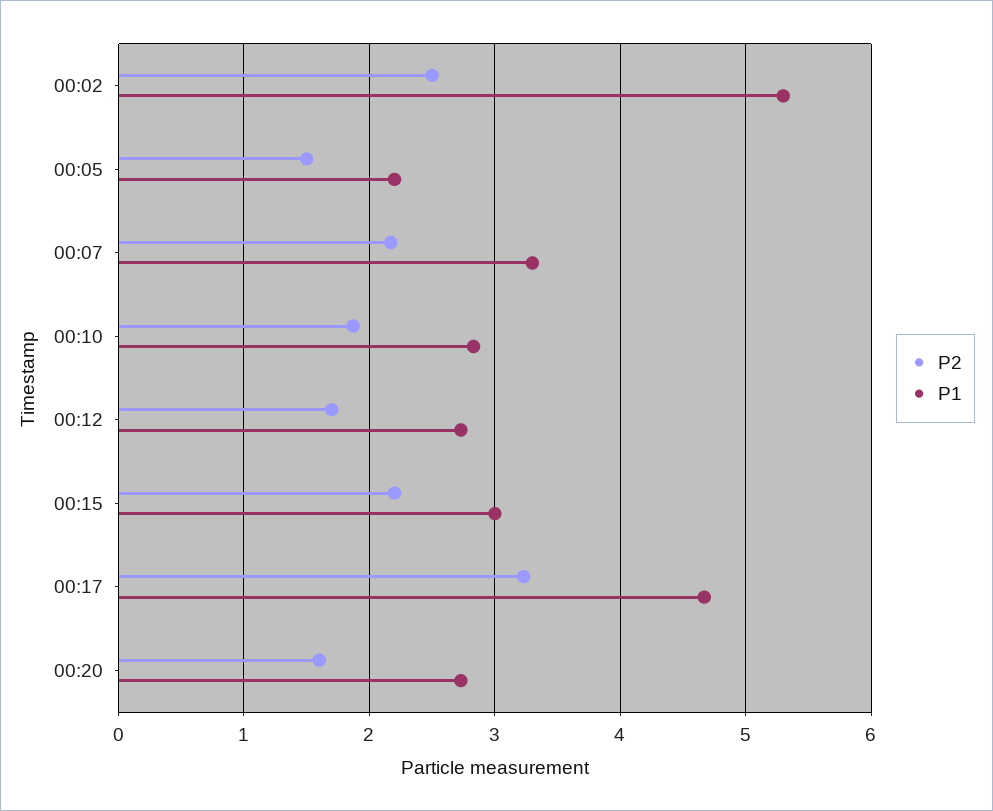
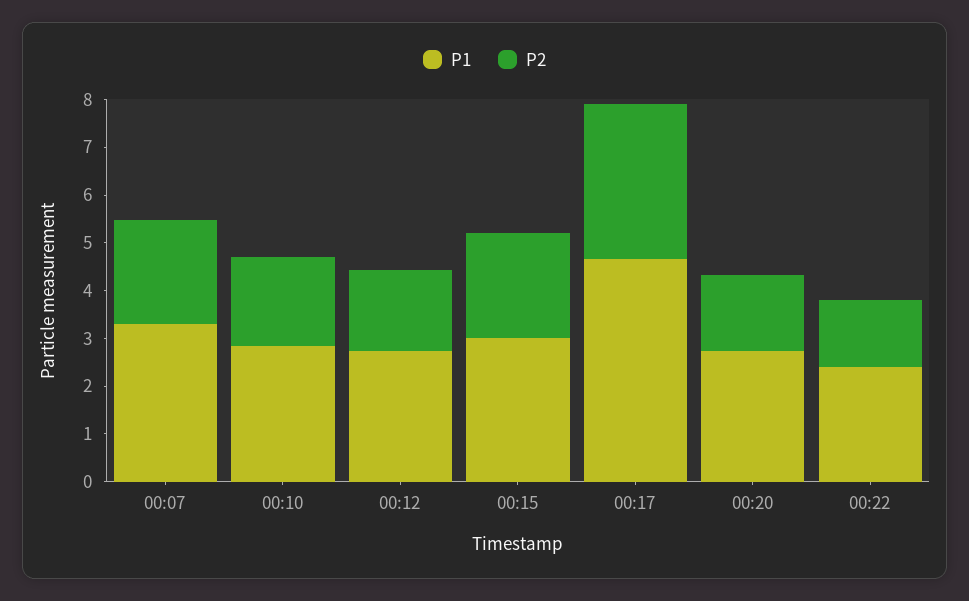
P2, 00:02: 2.5 -> none
P1, 00:02: 5.3 -> none
P2, 00:05: 1.5 -> none
P1, 00:05: 2.2 -> none
P1, 00:22: none -> 2.4
P2, 00:22: none -> 1.4

